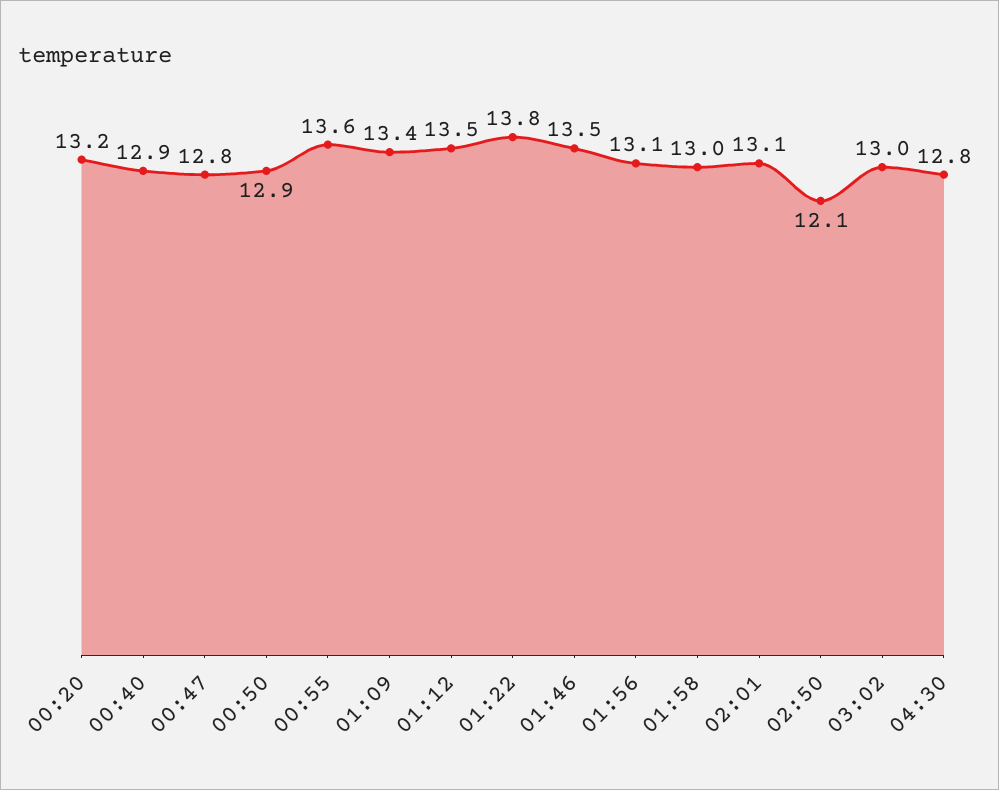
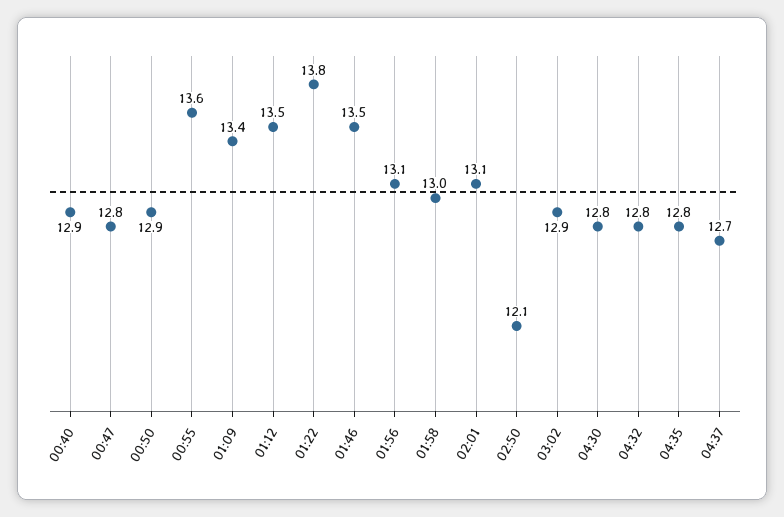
00:20: 13.2 -> none
03:02: 13 -> 12.9
04:32: none -> 12.8
04:35: none -> 12.8
04:37: none -> 12.7

